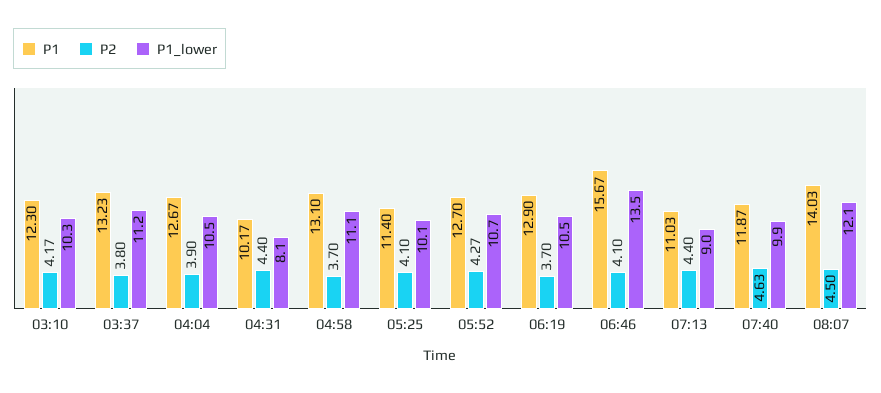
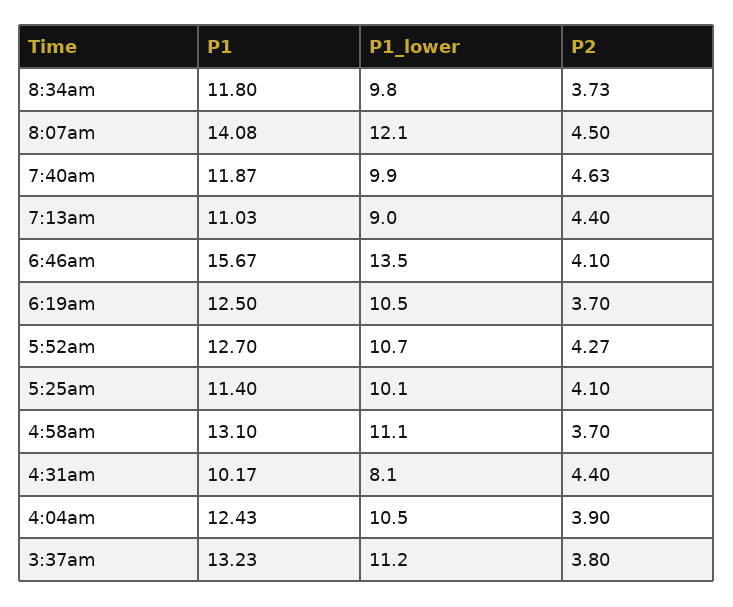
P1, 03:10: 12.3 -> none
P2, 03:10: 4.17 -> none
P1_lower, 03:10: 10.3 -> none
P1, 04:04: 12.67 -> 12.43
P1, 06:19: 12.9 -> 12.5
P1, 08:07: 14.03 -> 14.08
P1, 8:34am: none -> 11.8
P1_lower, 8:34am: none -> 9.8
P2, 8:34am: none -> 3.73

